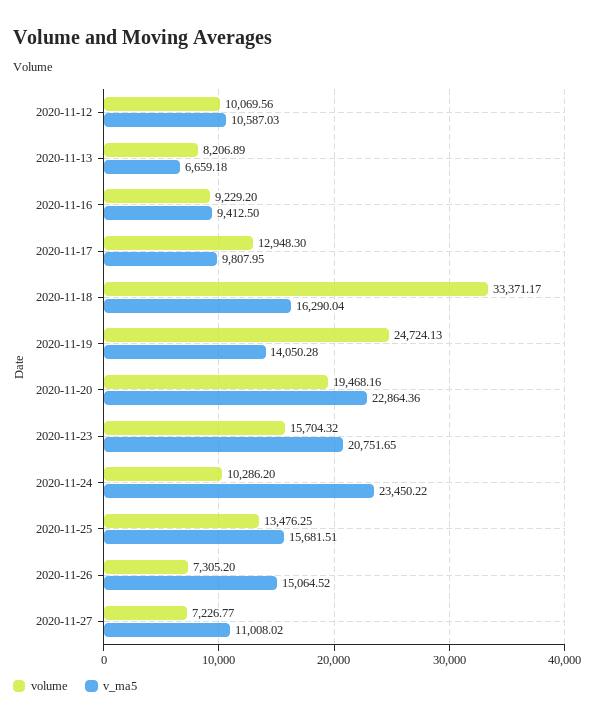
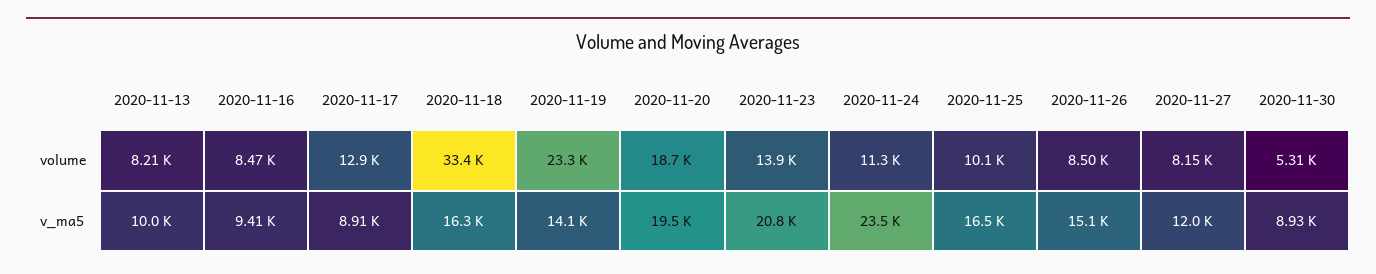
volume, 2020-11-12: 10069.56 -> none
v_ma5, 2020-11-12: 10587.03 -> none
v_ma5, 2020-11-13: 6659.18 -> 10000
volume, 2020-11-16: 9229.2 -> 8470
v_ma5, 2020-11-17: 9807.95 -> 8910
volume, 2020-11-19: 24724.13 -> 23300
volume, 2020-11-20: 19468.16 -> 18700
v_ma5, 2020-11-20: 22864.36 -> 19500
volume, 2020-11-23: 15704.32 -> 13900
volume, 2020-11-24: 10286.2 -> 11300
volume, 2020-11-25: 13476.25 -> 10100
v_ma5, 2020-11-25: 15681.51 -> 16500
volume, 2020-11-26: 7305.2 -> 8500
volume, 2020-11-27: 7226.77 -> 8150
v_ma5, 2020-11-27: 11008.02 -> 12000
volume, 2020-11-30: none -> 5310
v_ma5, 2020-11-30: none -> 8930

